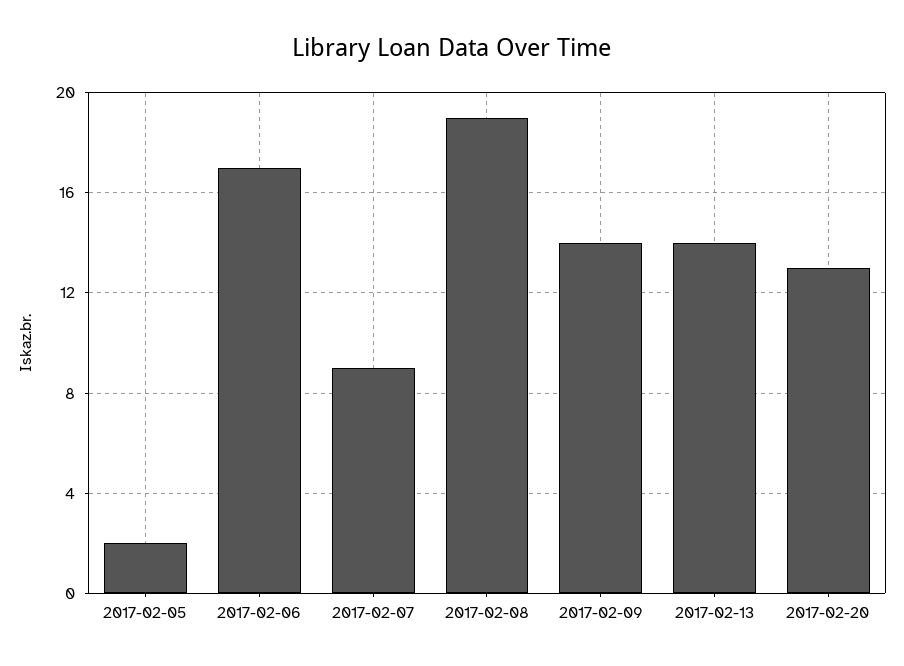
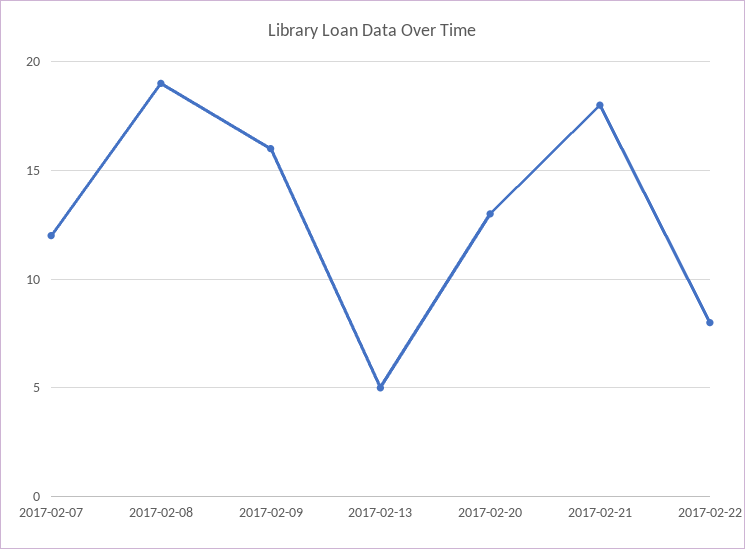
2017-02-05: 2 -> none
2017-02-06: 17 -> none
2017-02-07: 9 -> 12
2017-02-09: 14 -> 16
2017-02-13: 14 -> 5
2017-02-21: none -> 18
2017-02-22: none -> 8

